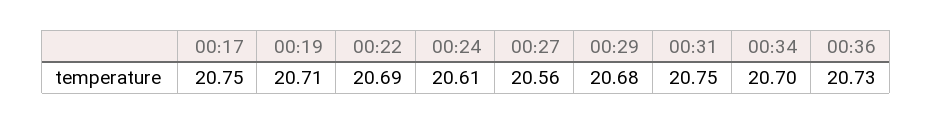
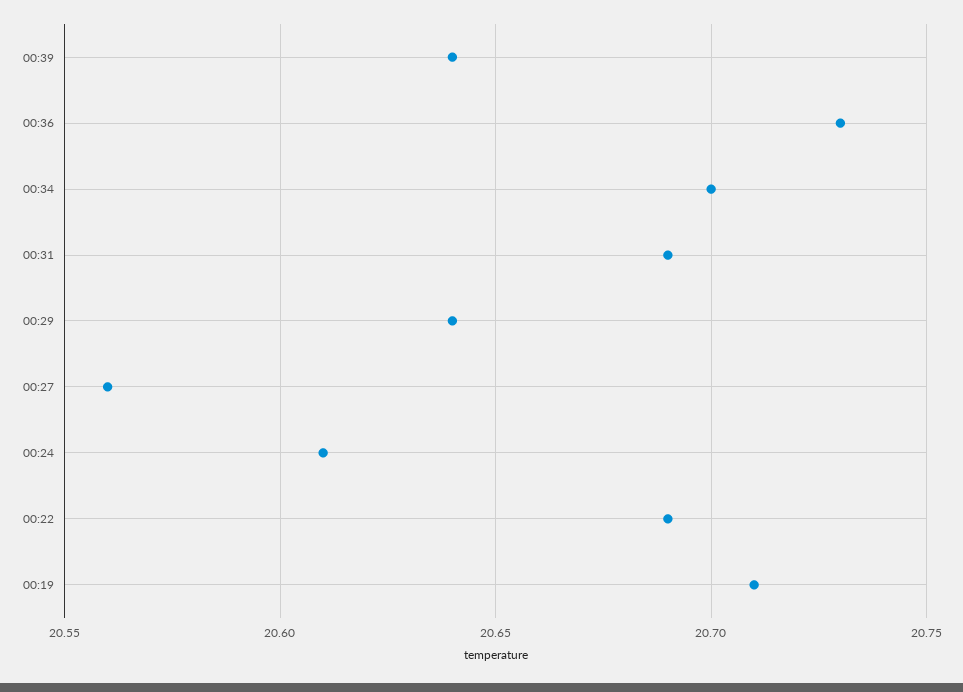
00:17: 20.75 -> none
00:29: 20.68 -> 20.64
00:31: 20.75 -> 20.69
00:39: none -> 20.64

